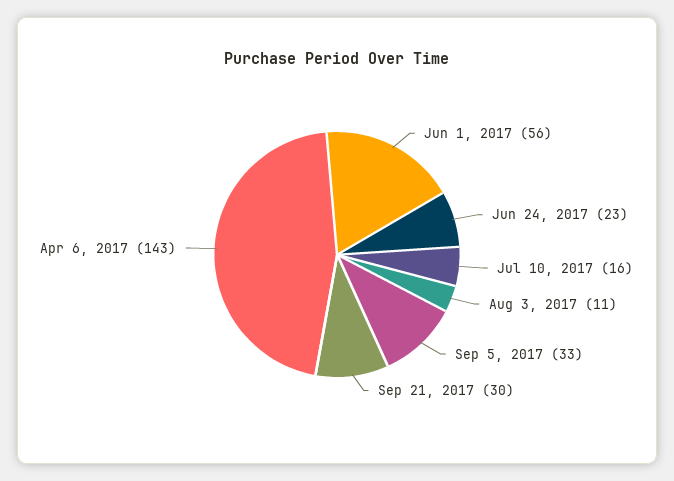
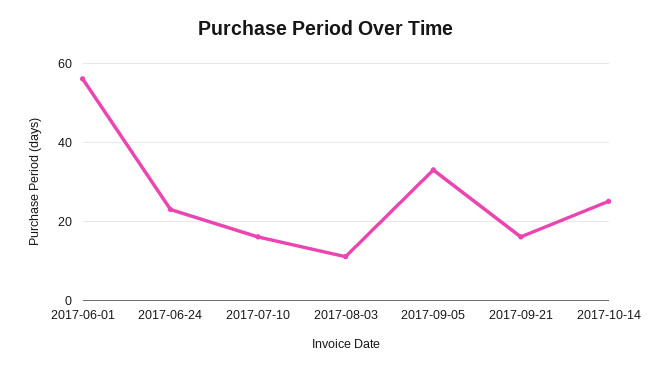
Sep 21, 2017: 30 -> 15
Apr 6, 2017: 143 -> none
2017-10-14: none -> 25

